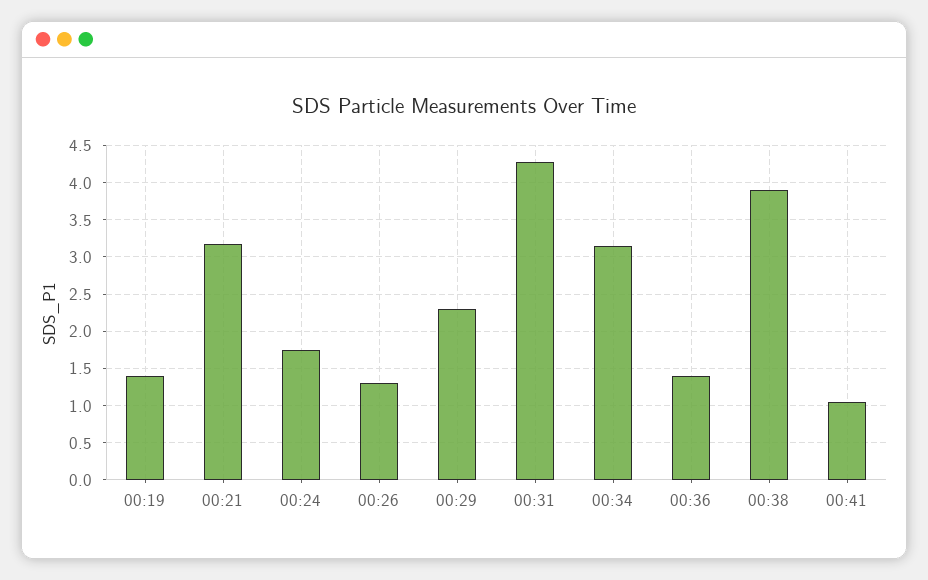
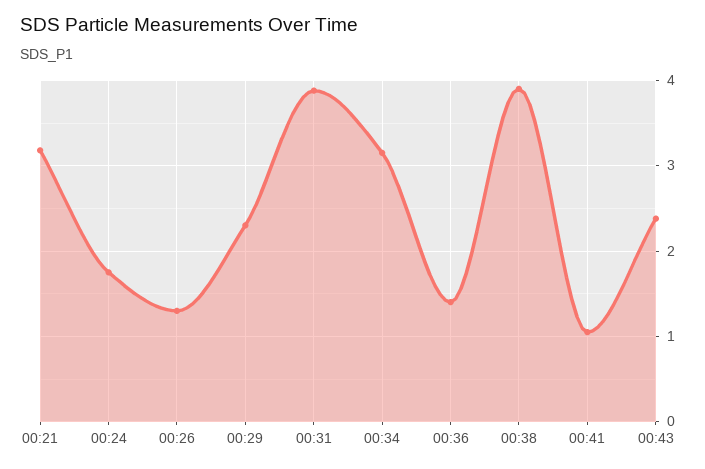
00:19: 1.4 -> none
00:31: 4.3 -> 3.9
00:43: none -> 2.4

